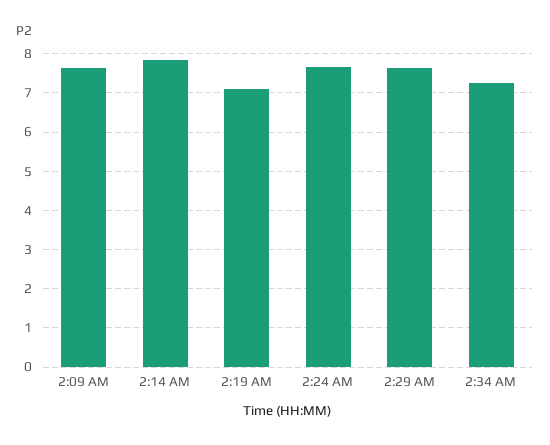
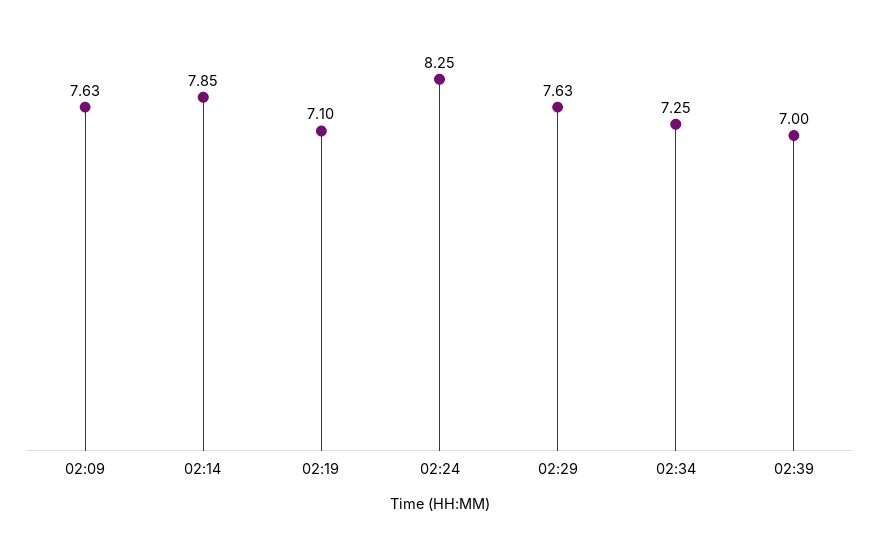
2:24 AM: 7.6 -> 8.25
02:39: none -> 7

